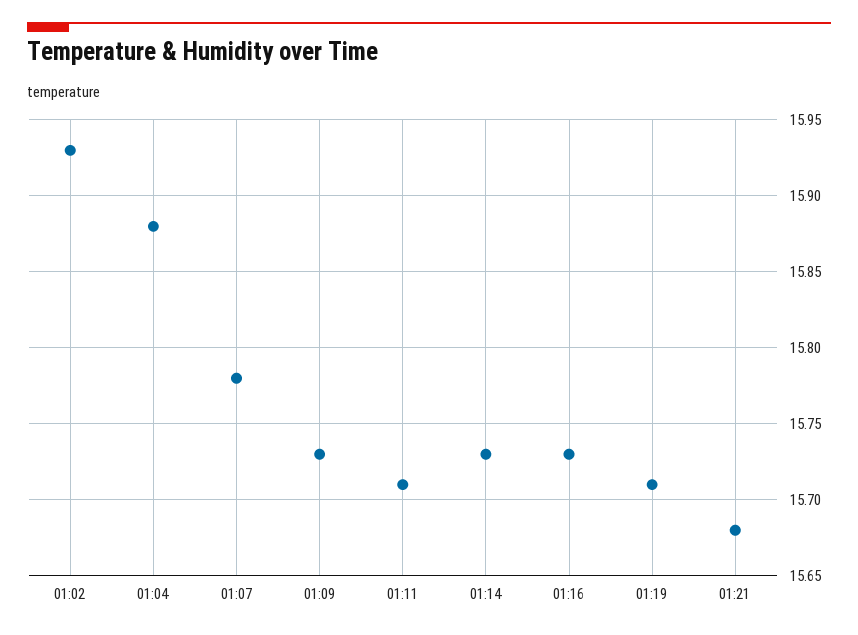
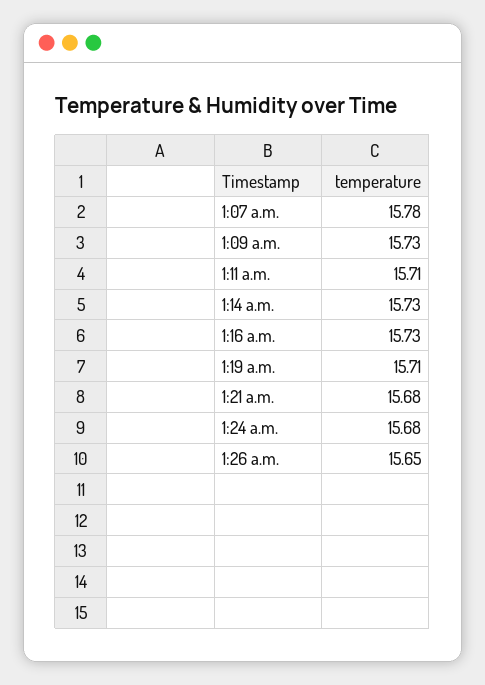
01:02: 15.93 -> none
01:04: 15.88 -> none
1:24 a.m.: none -> 15.68
1:26 a.m.: none -> 15.65

